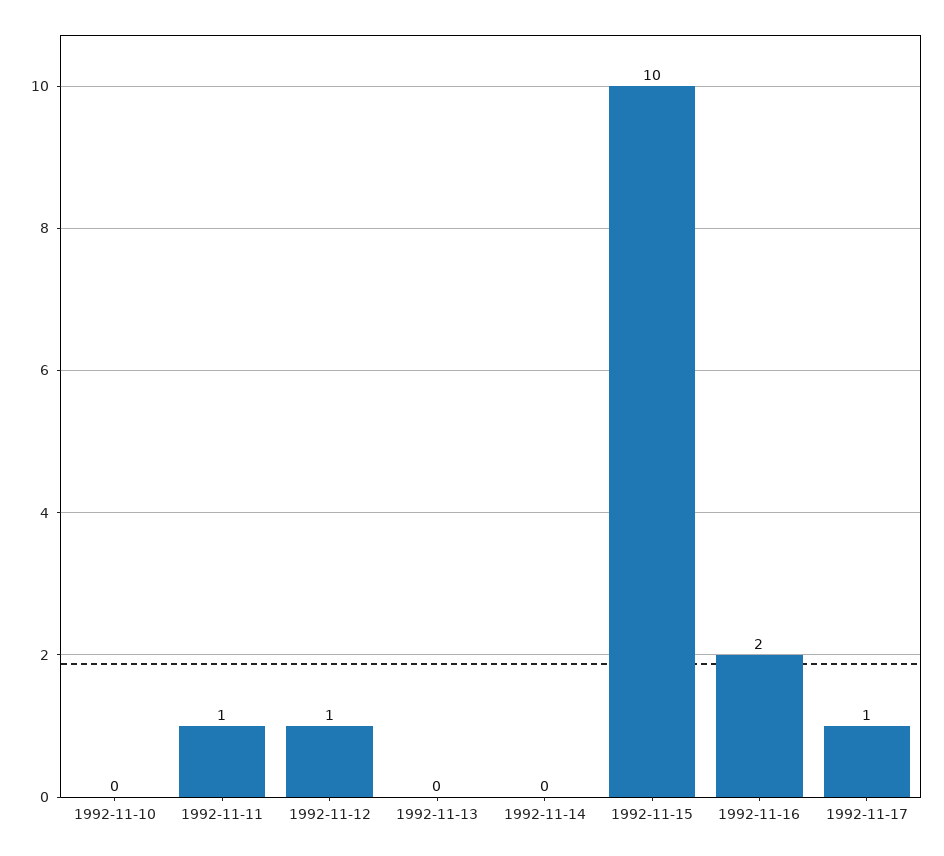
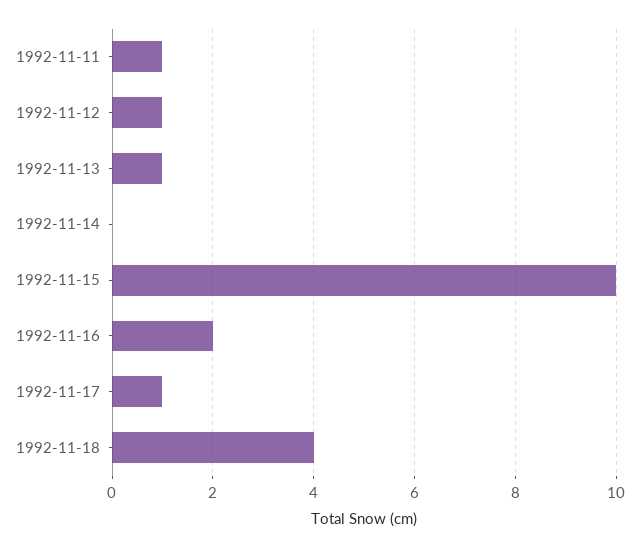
1992-11-10: 0 -> none
1992-11-13: 0 -> 1
1992-11-18: none -> 4

